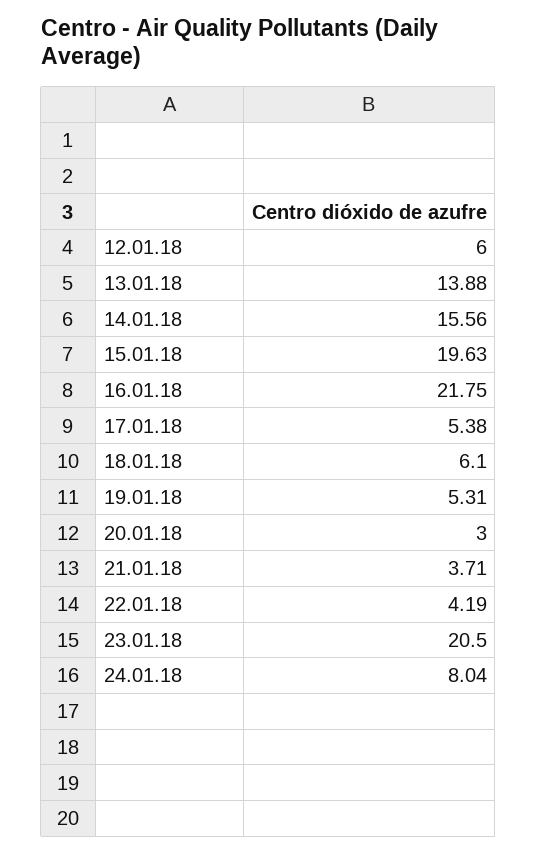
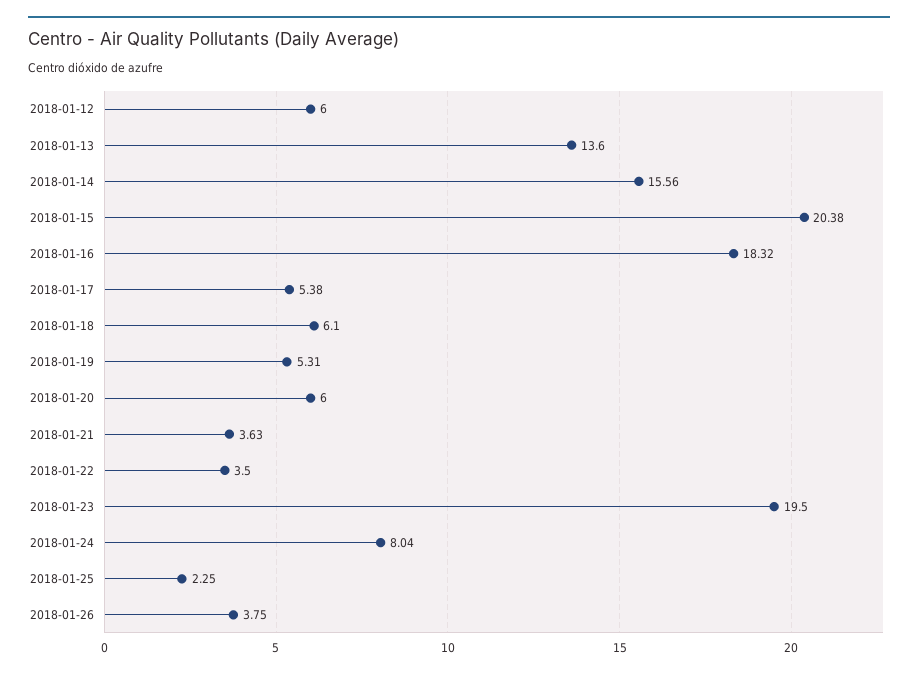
13.01.18: 13.88 -> 13.6
15.01.18: 19.63 -> 20.38
16.01.18: 21.75 -> 18.32
20.01.18: 3 -> 6
21.01.18: 3.71 -> 3.63
22.01.18: 4.19 -> 3.5
23.01.18: 20.5 -> 19.5
2018-01-25: none -> 2.25
2018-01-26: none -> 3.75

